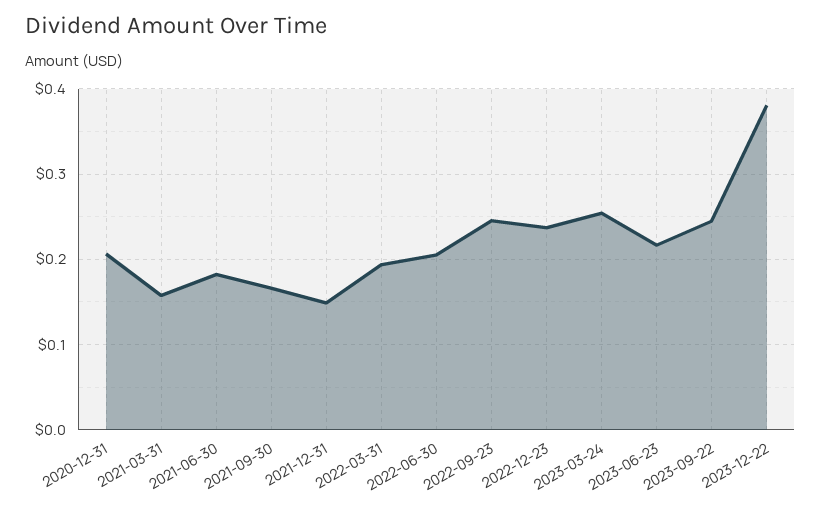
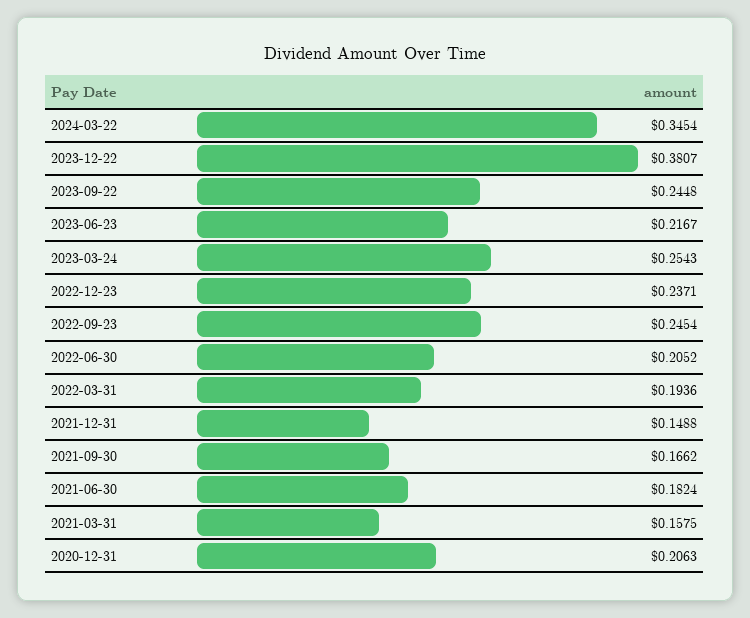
2024-03-22: none -> 0.3454

